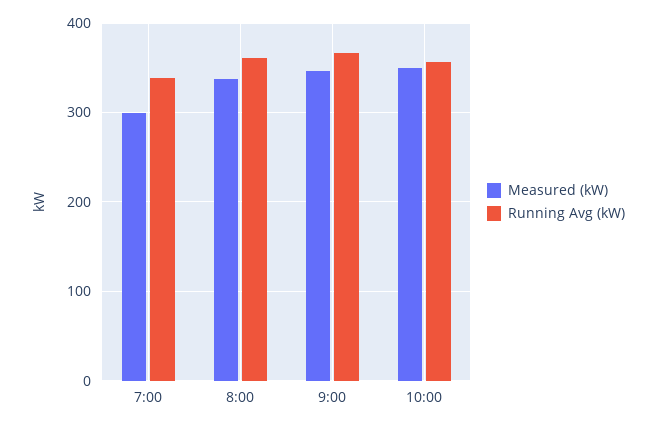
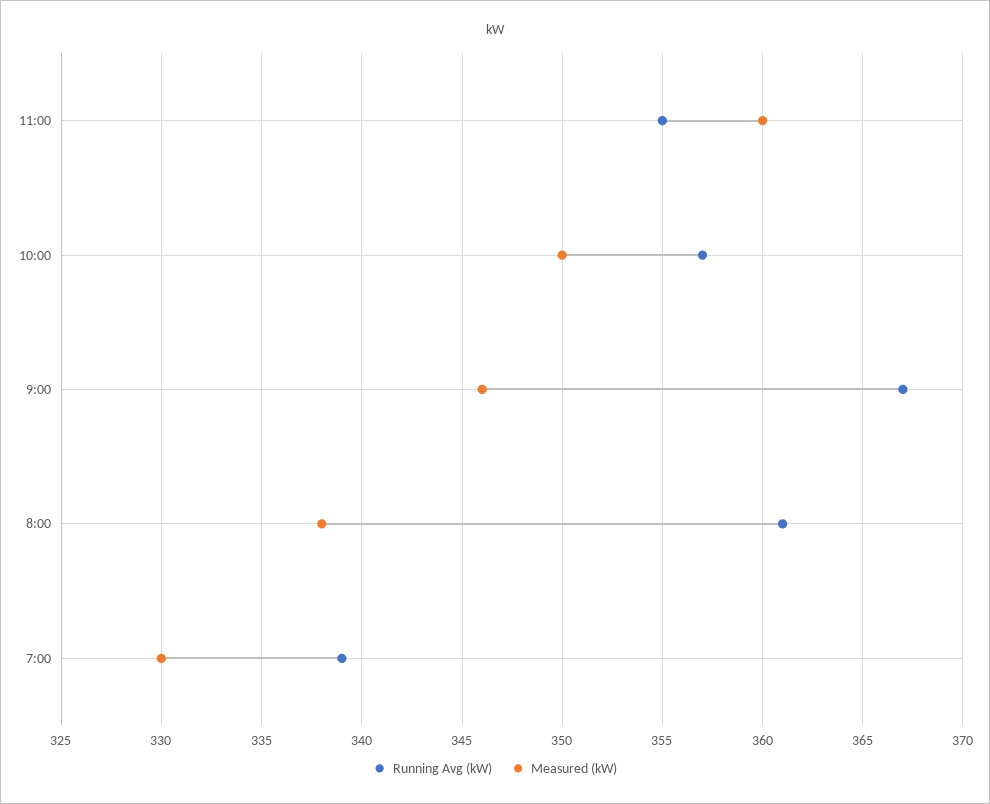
Measured (kW), 7:00: 300 -> 330
Running Avg (kW), 11:00: none -> 355
Measured (kW), 11:00: none -> 360

